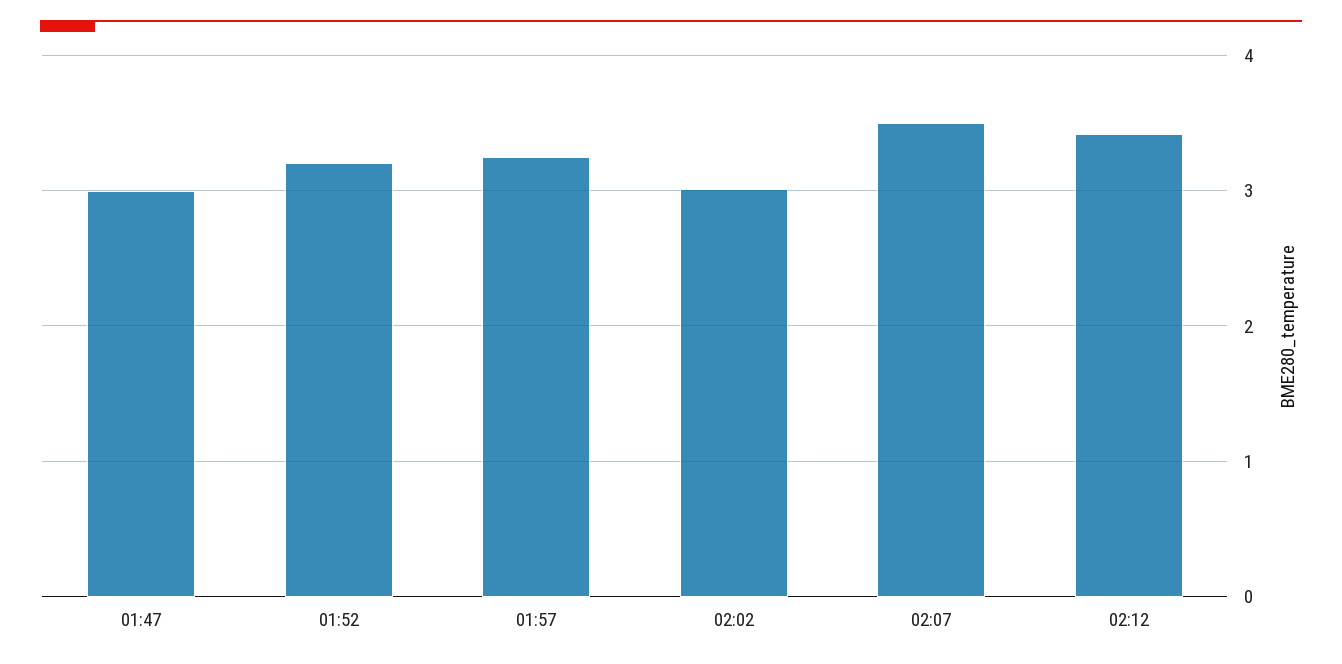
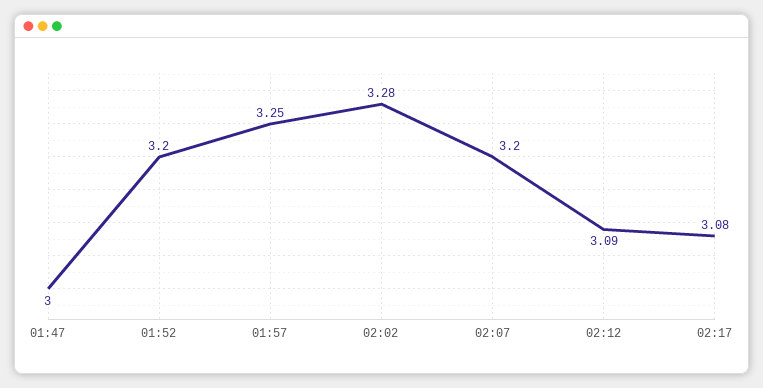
02:02: 3 -> 3.28
02:07: 3.5 -> 3.2
02:12: 3.4 -> 3.09
02:17: none -> 3.08

